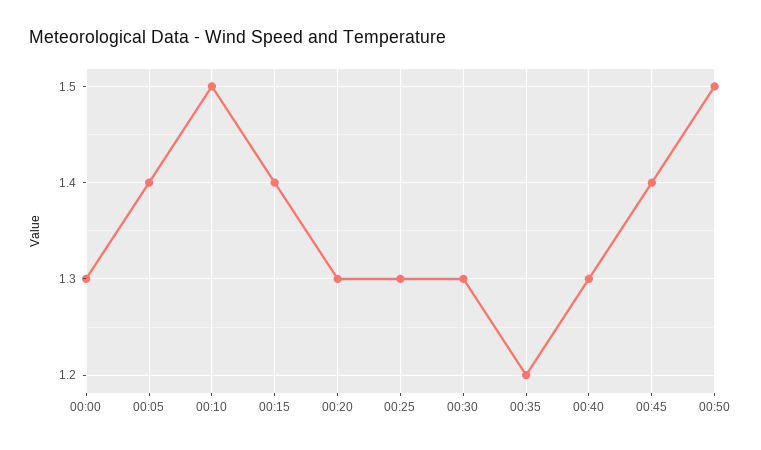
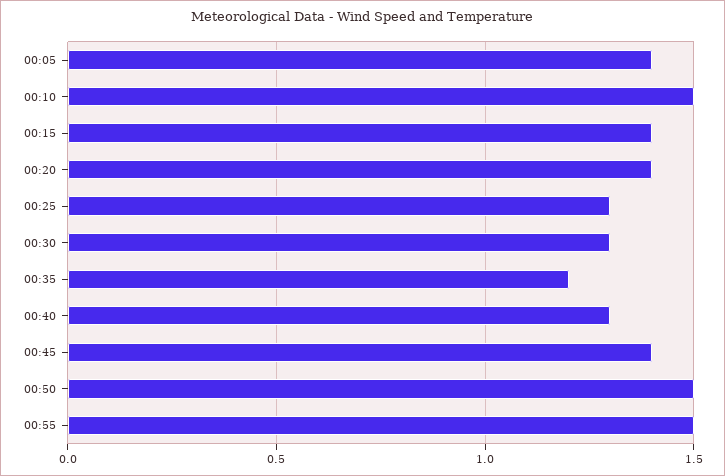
00:00: 1.3 -> none
00:20: 1.3 -> 1.4
00:55: none -> 1.5

